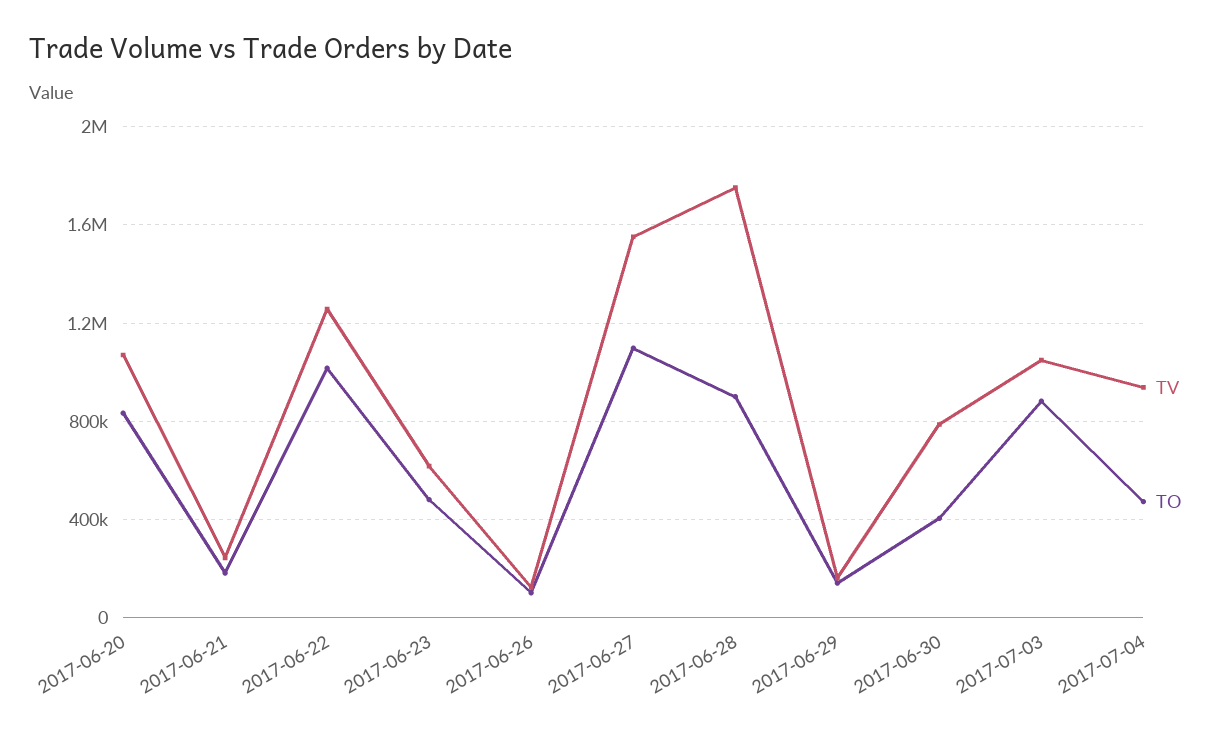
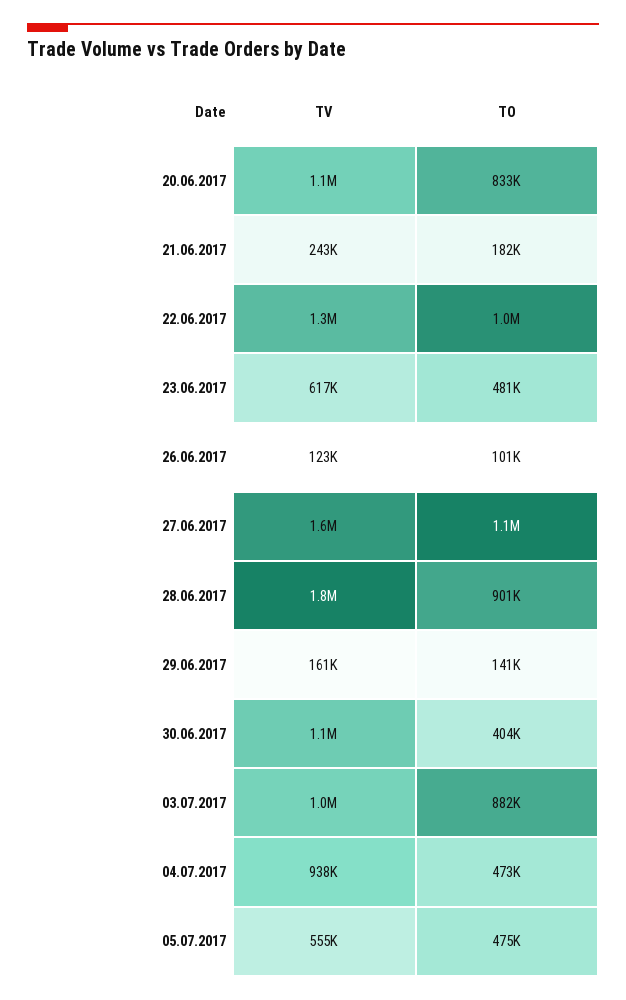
TV, 2017-06-30: 800000 -> 1100000
TV, 05.07.2017: none -> 555000
TO, 05.07.2017: none -> 475000

